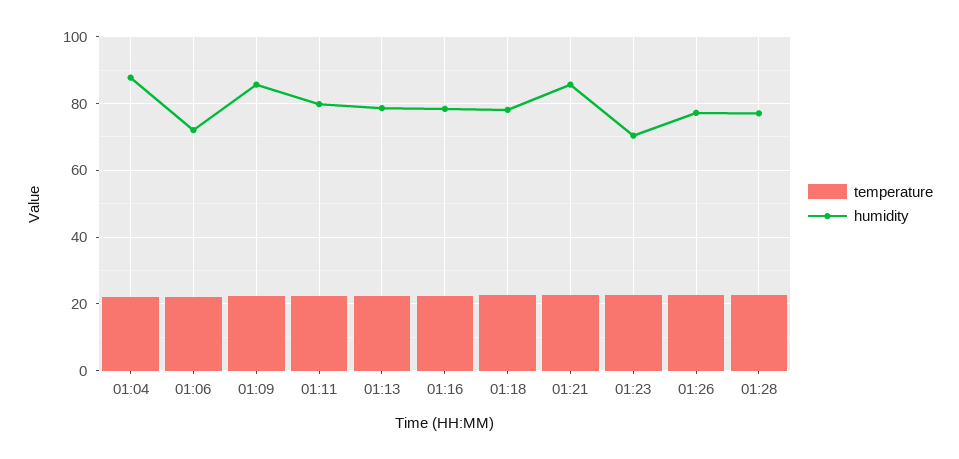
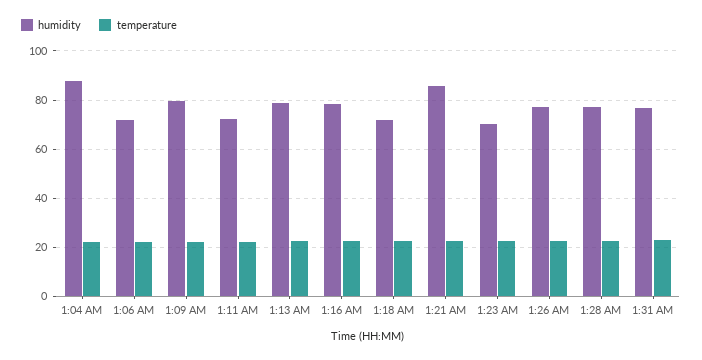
humidity, 01:09: 86 -> 80
humidity, 01:11: 80 -> 72.5
humidity, 01:18: 78 -> 72.5
humidity, 1:31 AM: none -> 77.5
temperature, 1:31 AM: none -> 22.5

